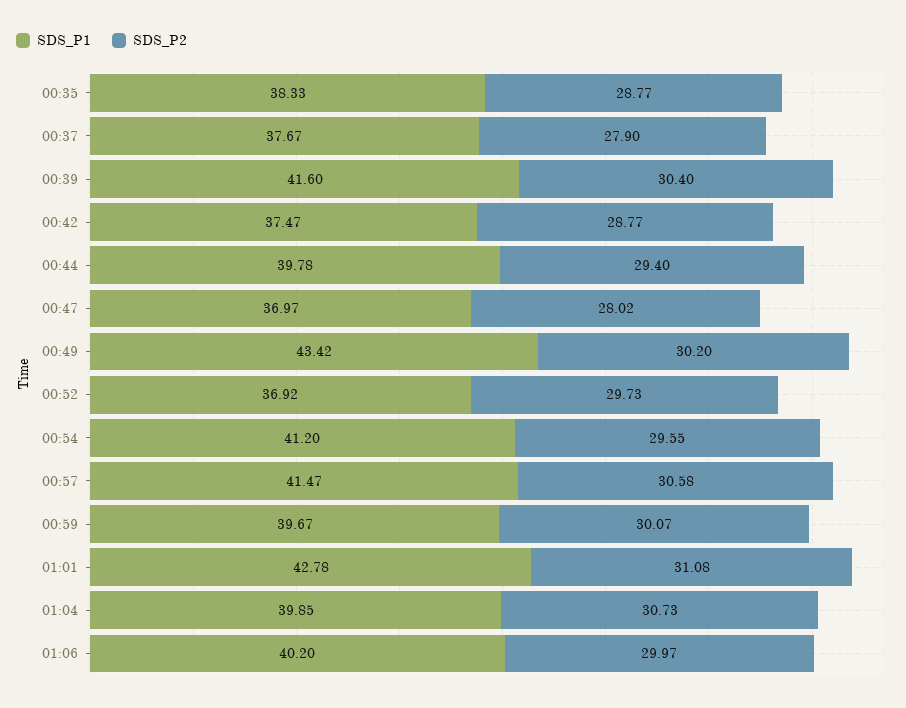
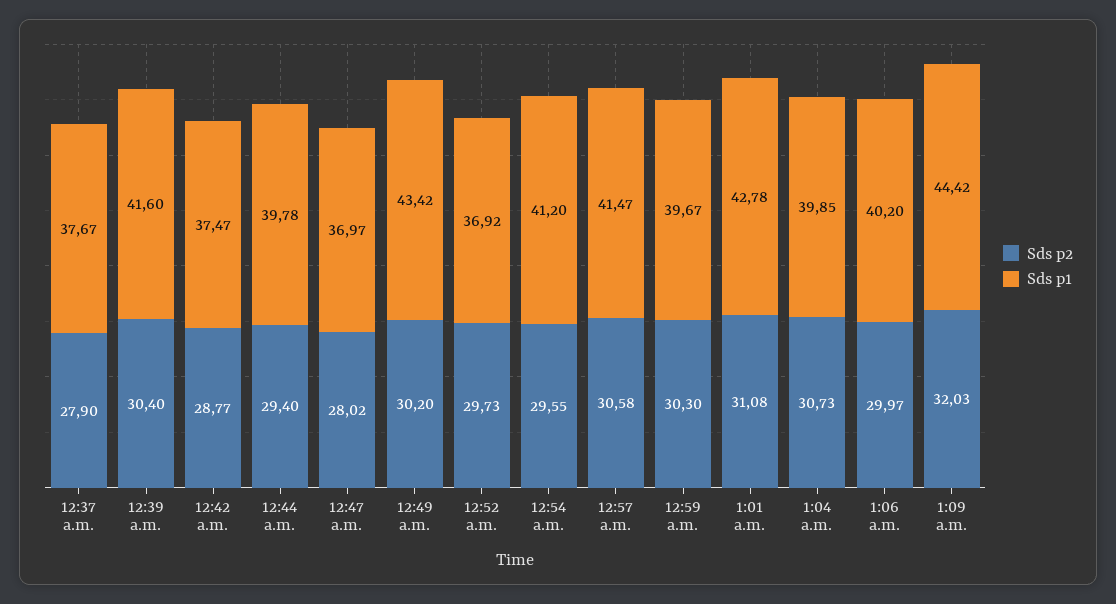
SDS_P1, 00:35: 38.33 -> none
SDS_P2, 00:35: 28.77 -> none
SDS_P2, 00:59: 30.07 -> 30.3
SDS_P2, 1:09 a.m.: none -> 32.03
SDS_P1, 1:09 a.m.: none -> 44.42

